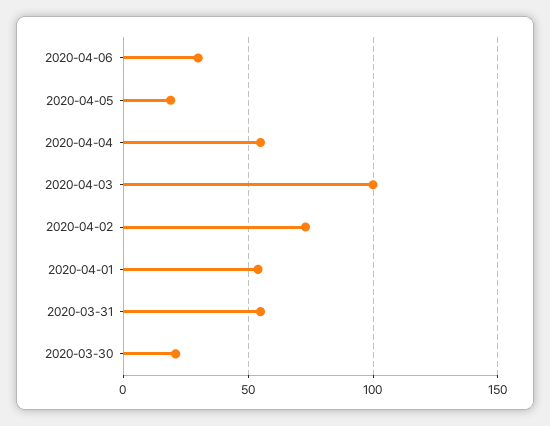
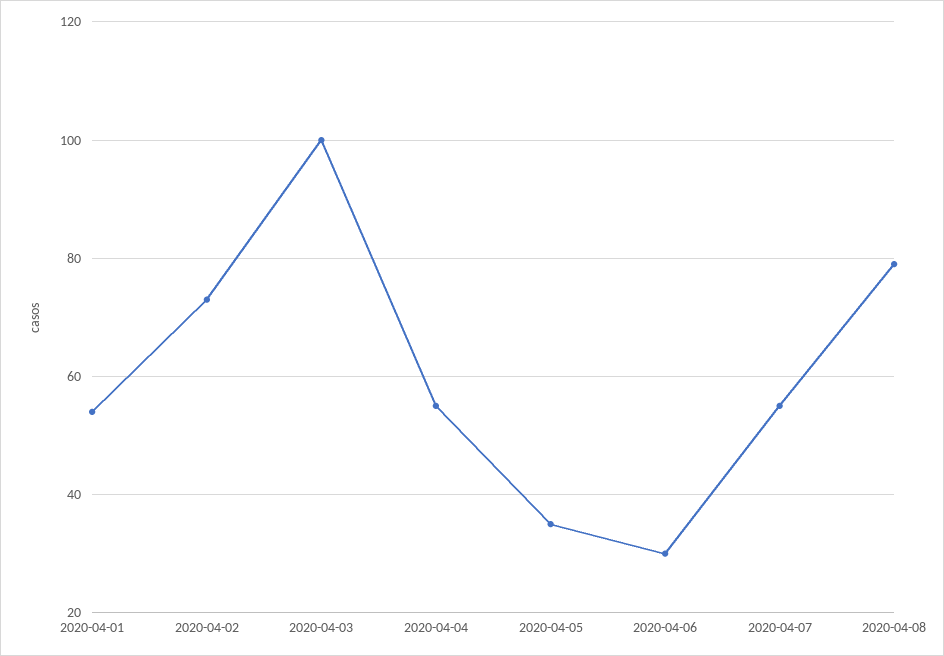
2020-04-05: 20 -> 35
2020-03-31: 55 -> none
2020-03-30: 20 -> none
2020-04-07: none -> 55
2020-04-08: none -> 80

